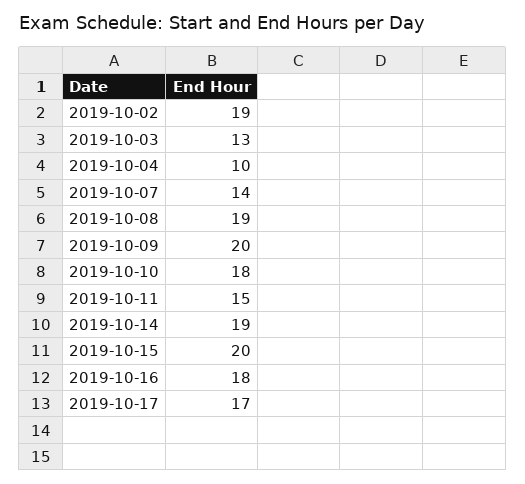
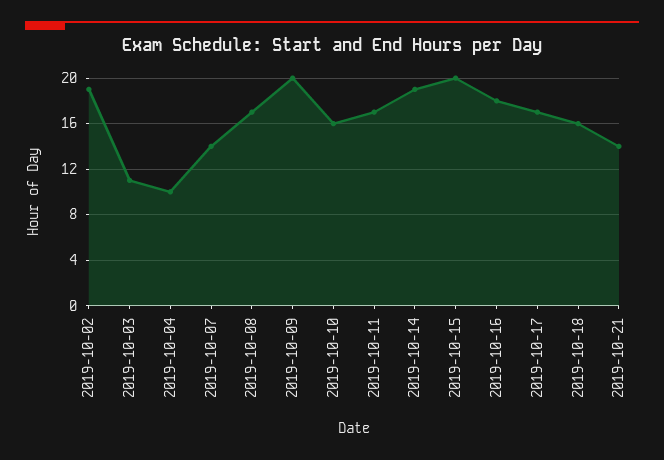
2019-10-03: 13 -> 11
2019-10-08: 19 -> 17
2019-10-10: 18 -> 16
2019-10-11: 15 -> 17
2019-10-18: none -> 16
2019-10-21: none -> 14

